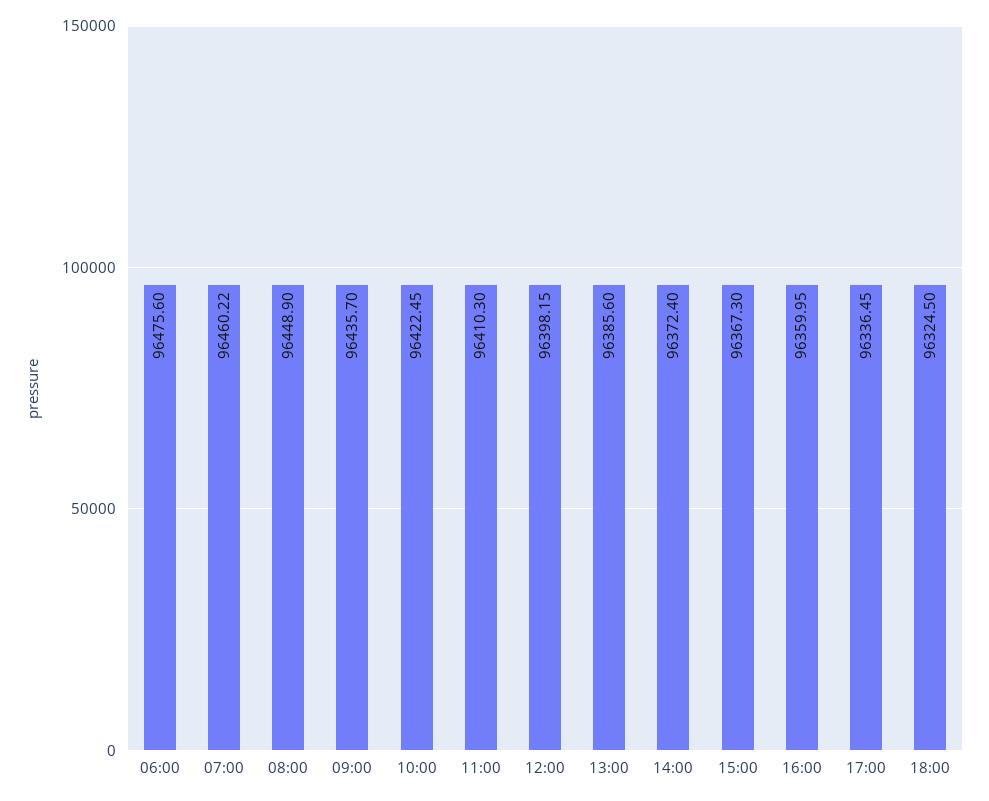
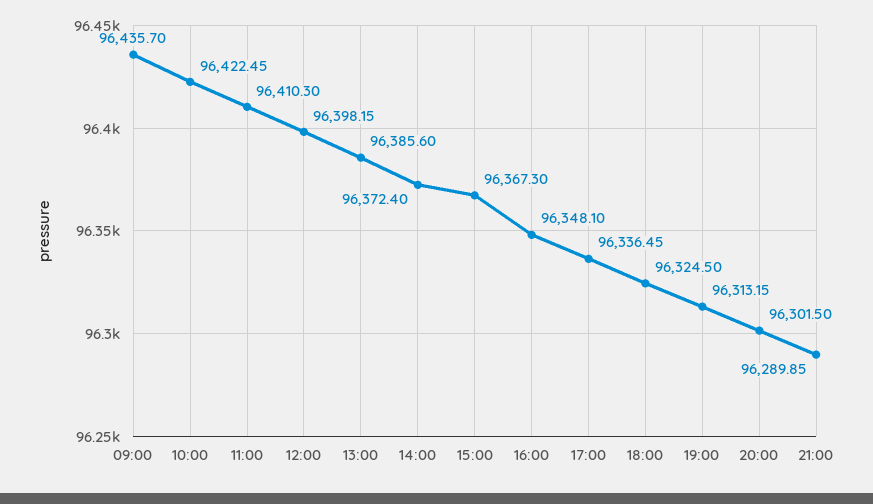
06:00: 96475.6 -> none
07:00: 96460.22 -> none
08:00: 96448.9 -> none
16:00: 96359.95 -> 96348.1
19:00: none -> 96313.15
20:00: none -> 96301.5
21:00: none -> 96289.85

